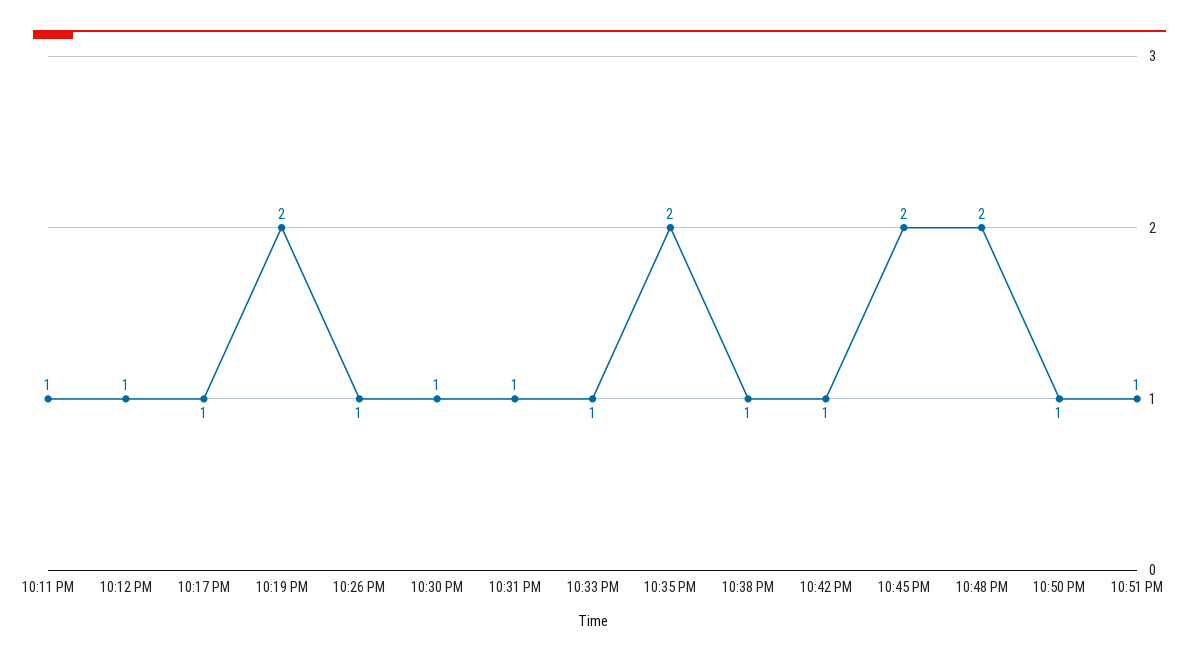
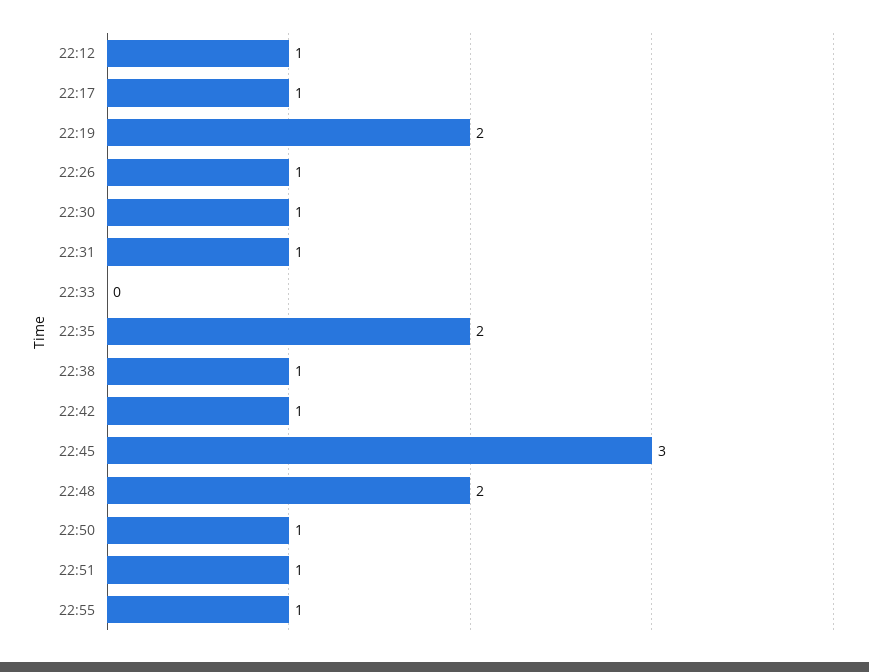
10:11 PM: 1 -> none
10:33 PM: 1 -> 0
10:45 PM: 2 -> 3
22:55: none -> 1

